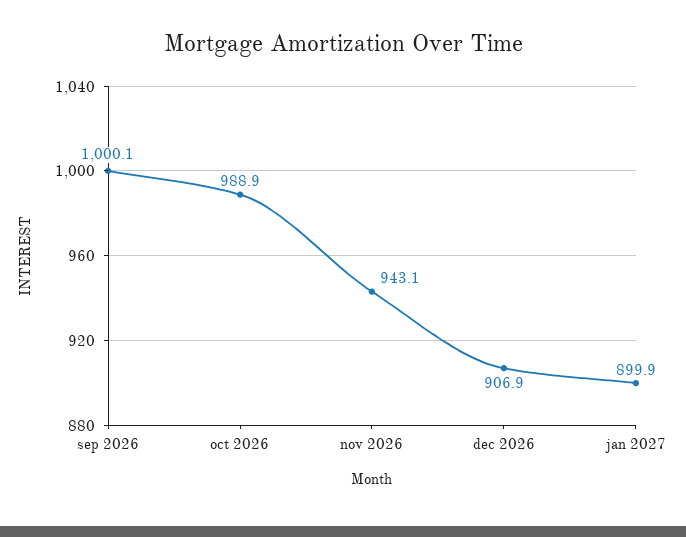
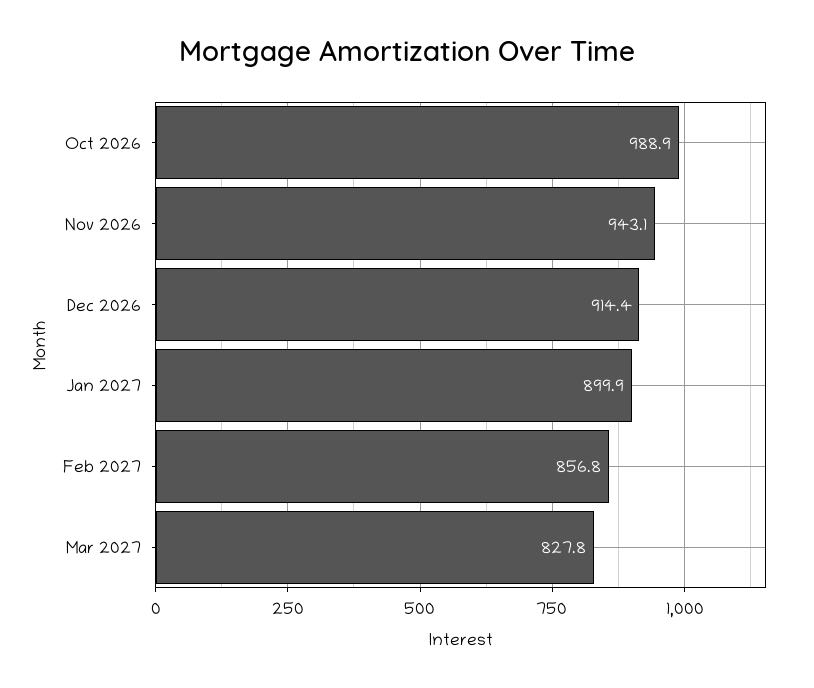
sep 2026: 1000.1 -> none
dec 2026: 906.9 -> 914.4
Feb 2027: none -> 856.8
Mar 2027: none -> 827.8

